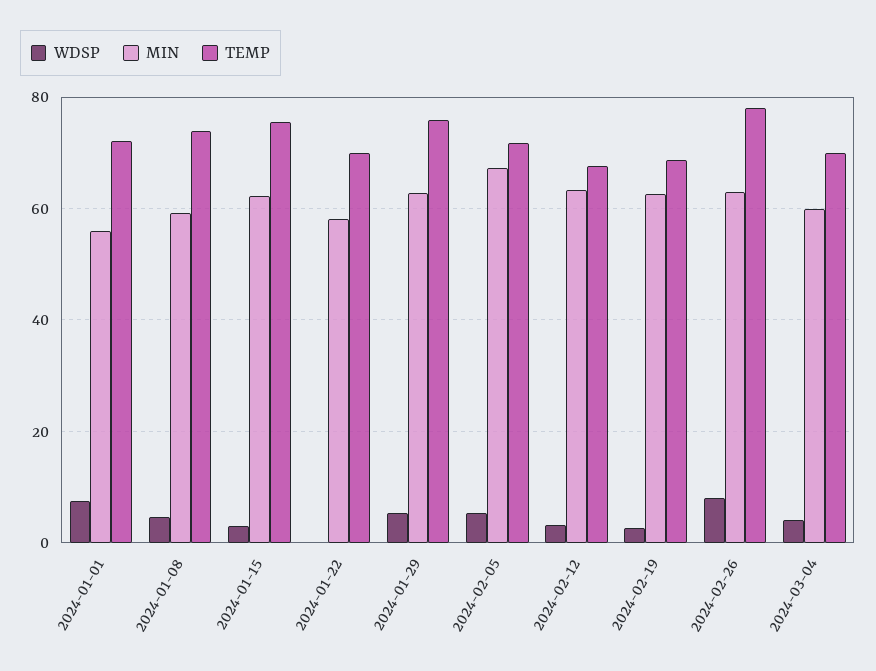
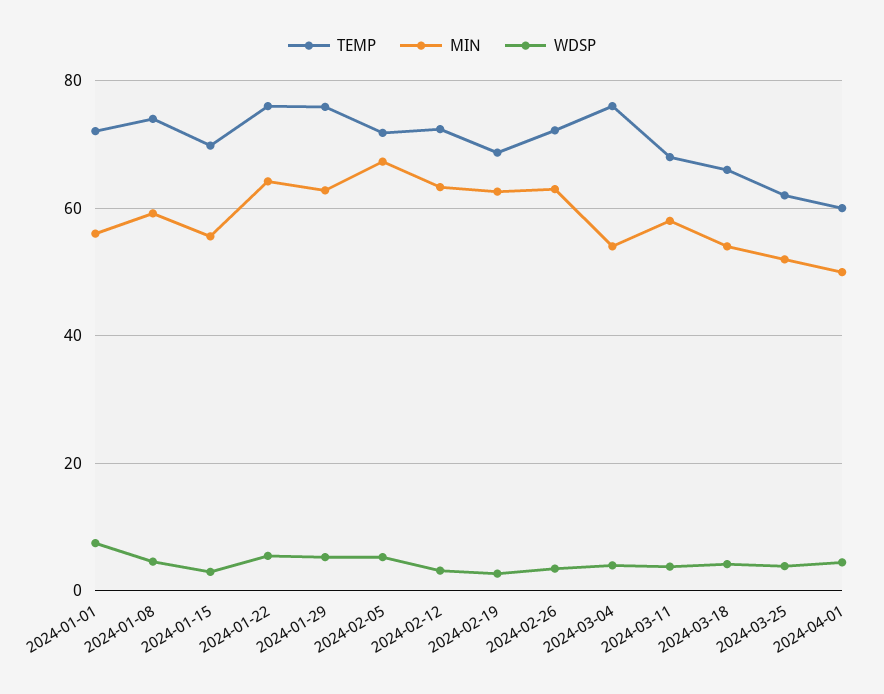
MIN, 2024-01-15: 62 -> 56
TEMP, 2024-01-15: 76 -> 70
WDSP, 2024-01-22: 0 -> 6
MIN, 2024-01-22: 58 -> 64
TEMP, 2024-01-22: 70 -> 76
TEMP, 2024-02-12: 68 -> 72
WDSP, 2024-02-26: 8 -> 4
TEMP, 2024-02-26: 78 -> 72
MIN, 2024-03-04: 60 -> 54
TEMP, 2024-03-04: 70 -> 76
TEMP, 2024-03-11: none -> 68
MIN, 2024-03-11: none -> 58
WDSP, 2024-03-11: none -> 4
TEMP, 2024-03-18: none -> 66
MIN, 2024-03-18: none -> 54
WDSP, 2024-03-18: none -> 4
TEMP, 2024-03-25: none -> 62
MIN, 2024-03-25: none -> 52
WDSP, 2024-03-25: none -> 4
TEMP, 2024-04-01: none -> 60
MIN, 2024-04-01: none -> 50
WDSP, 2024-04-01: none -> 4

